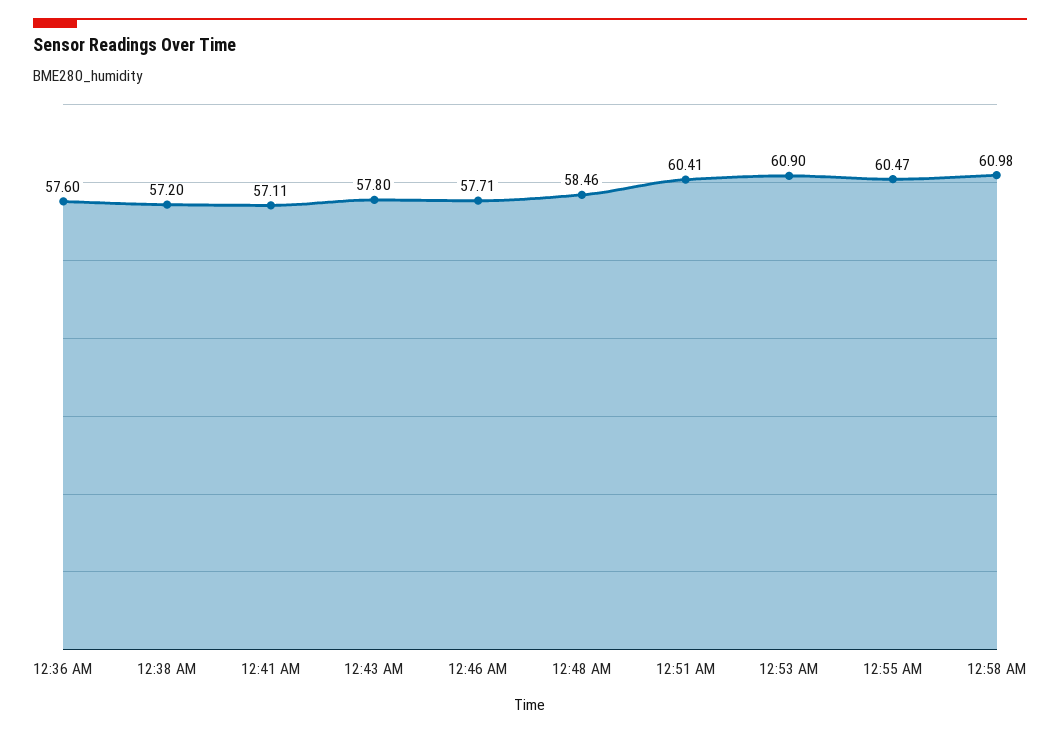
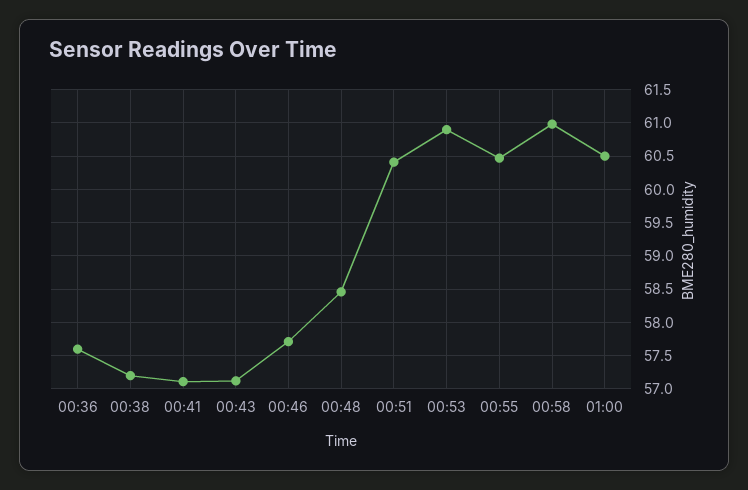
12:43 AM: 57.8 -> 57.1
01:00: none -> 60.5

